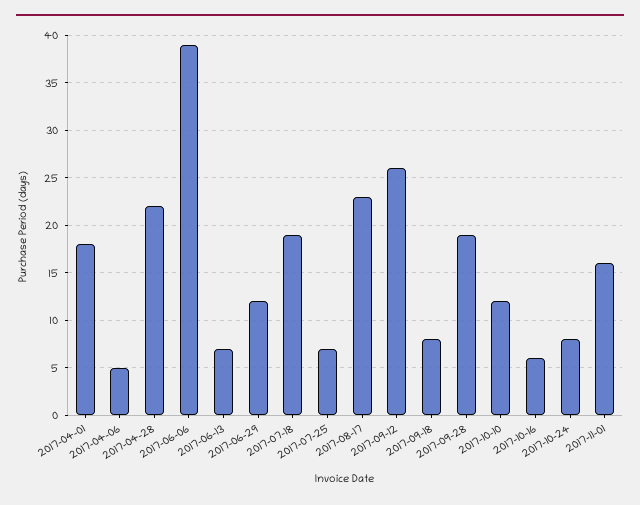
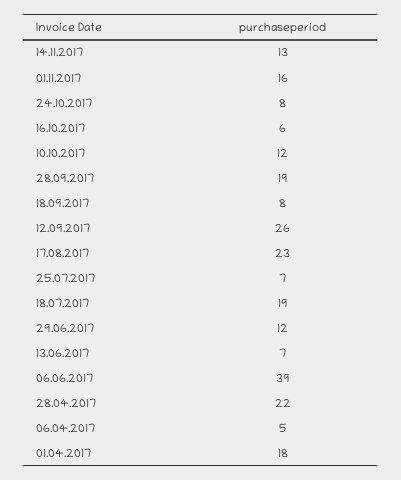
14.11.2017: none -> 13

